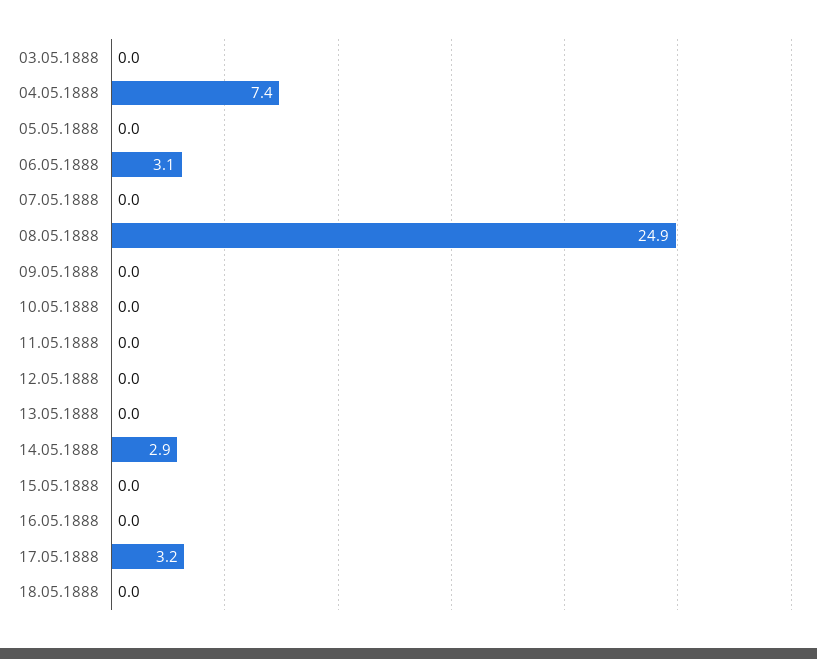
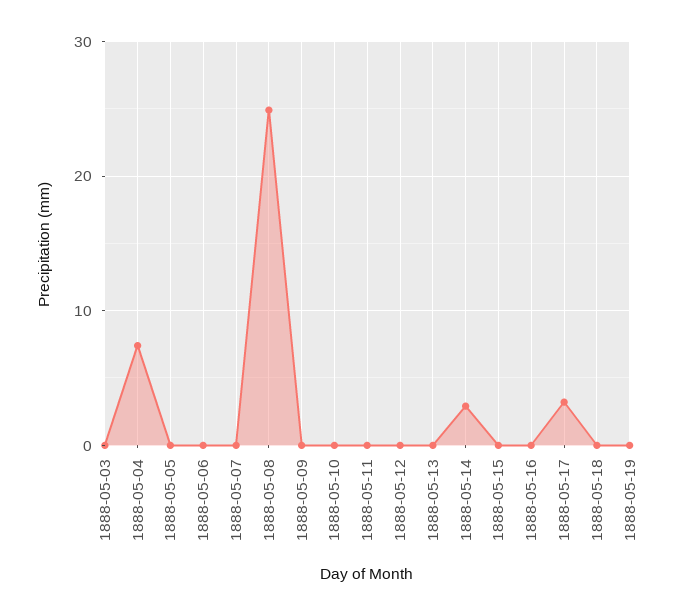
06.05.1888: 3.1 -> 0
1888-05-19: none -> 0

